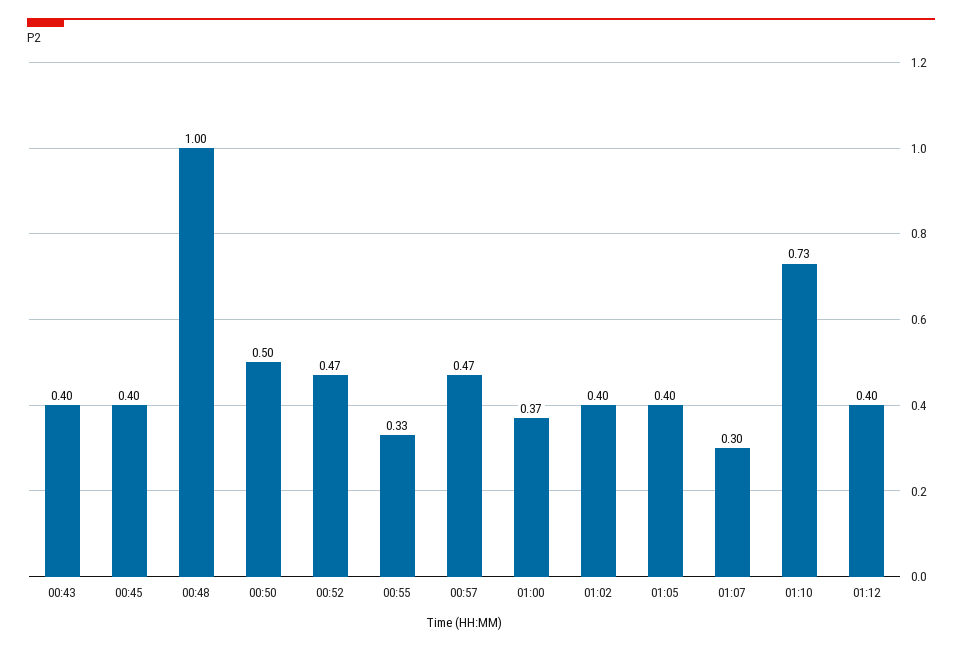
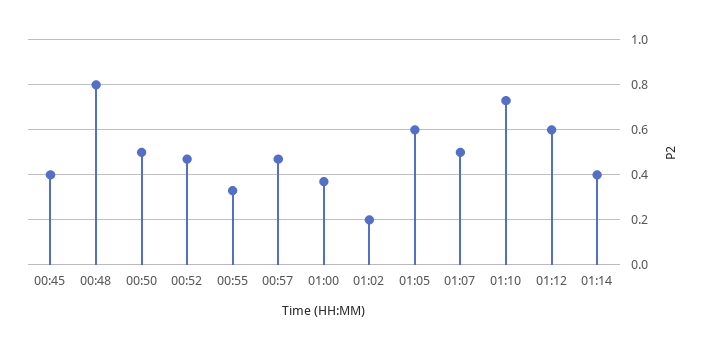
00:43: 0.4 -> none
00:48: 1 -> 0.8
01:02: 0.4 -> 0.2
01:05: 0.4 -> 0.6
01:07: 0.3 -> 0.5
01:12: 0.4 -> 0.6
01:14: none -> 0.4

